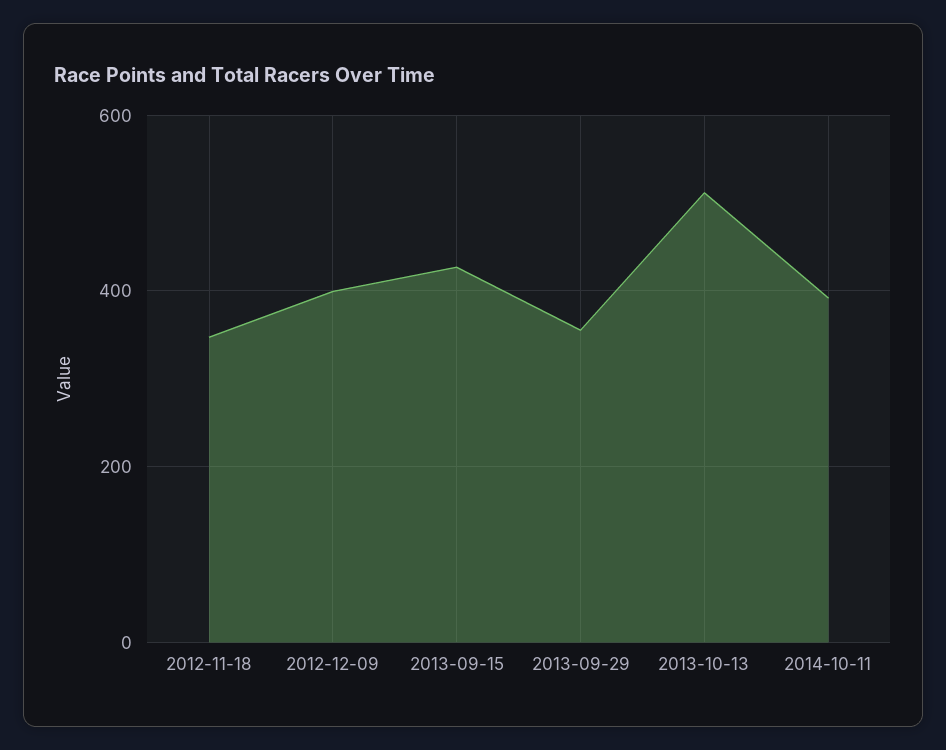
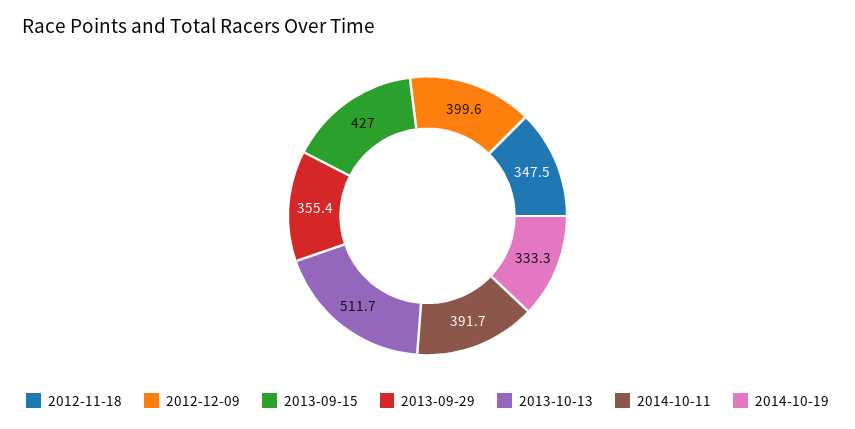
2014-10-19: none -> 333.3

